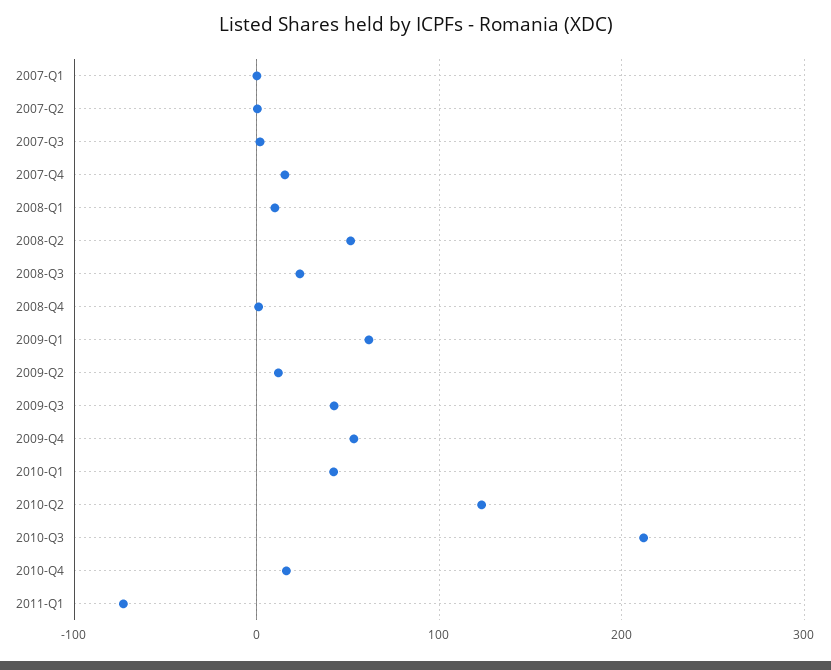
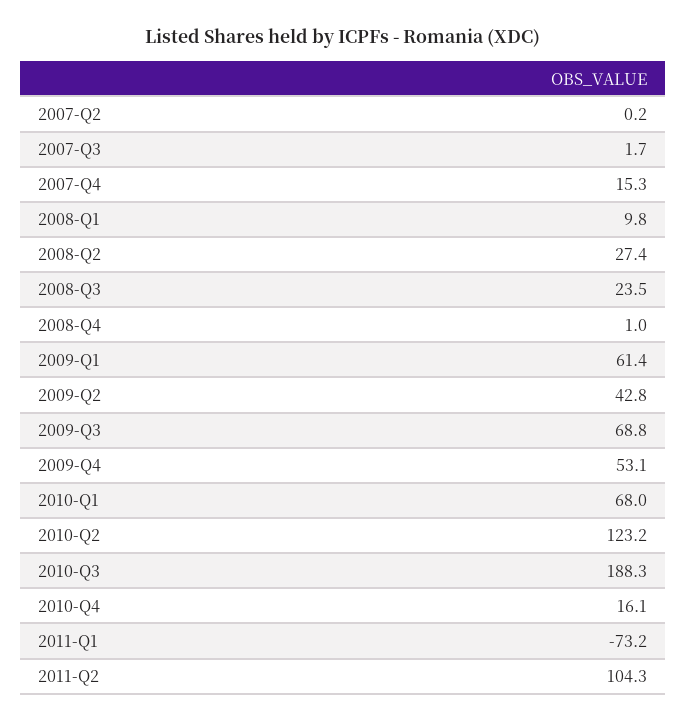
2007-Q1: 0 -> none
2008-Q2: 50 -> 27.4
2009-Q2: 10 -> 42.8
2009-Q3: 40 -> 68.8
2010-Q1: 40 -> 68
2010-Q3: 210 -> 188.3
2011-Q2: none -> 104.3

